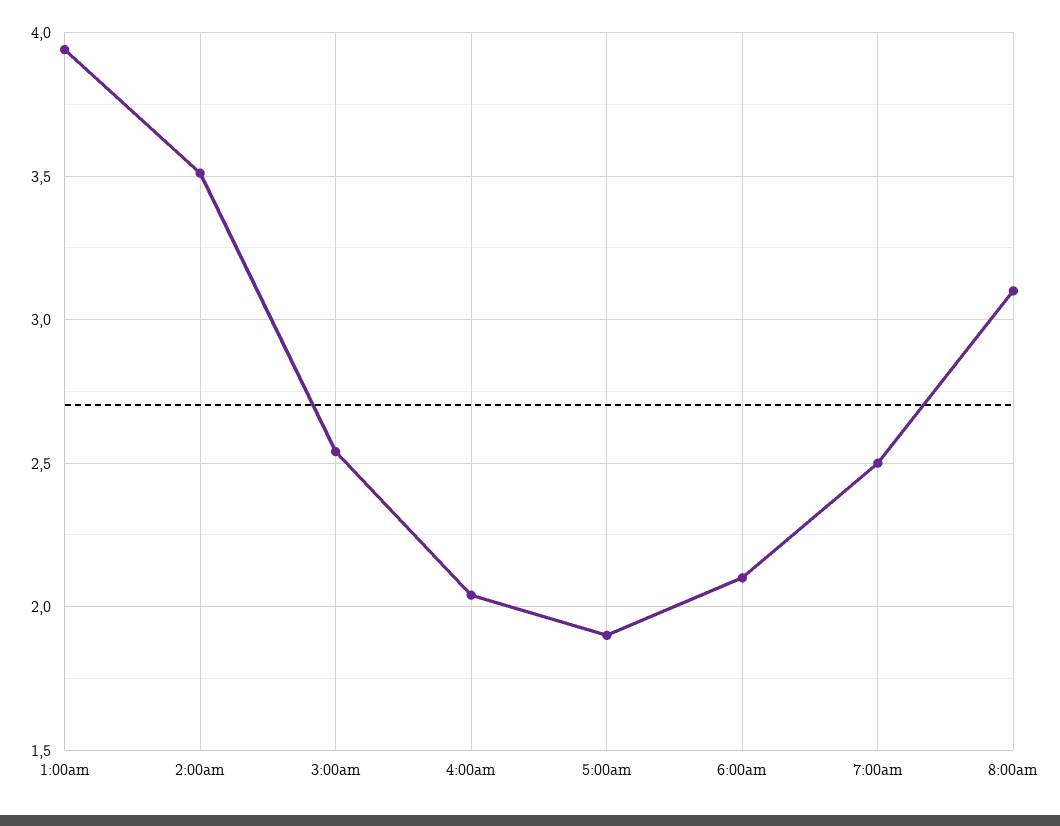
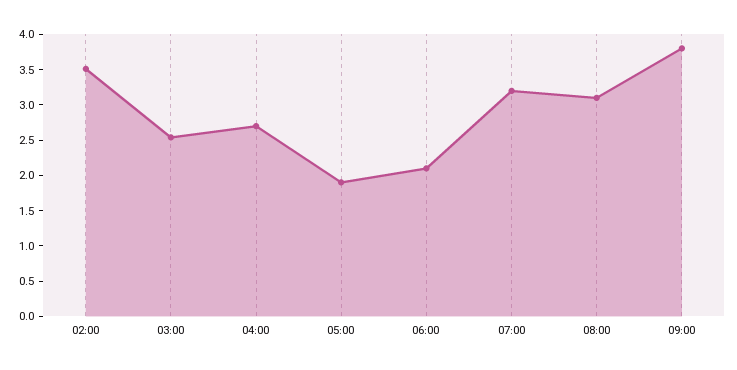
1:00am: 3.95 -> none
4:00am: 2.05 -> 2.75
7:00am: 2.5 -> 3.25
09:00: none -> 3.75

